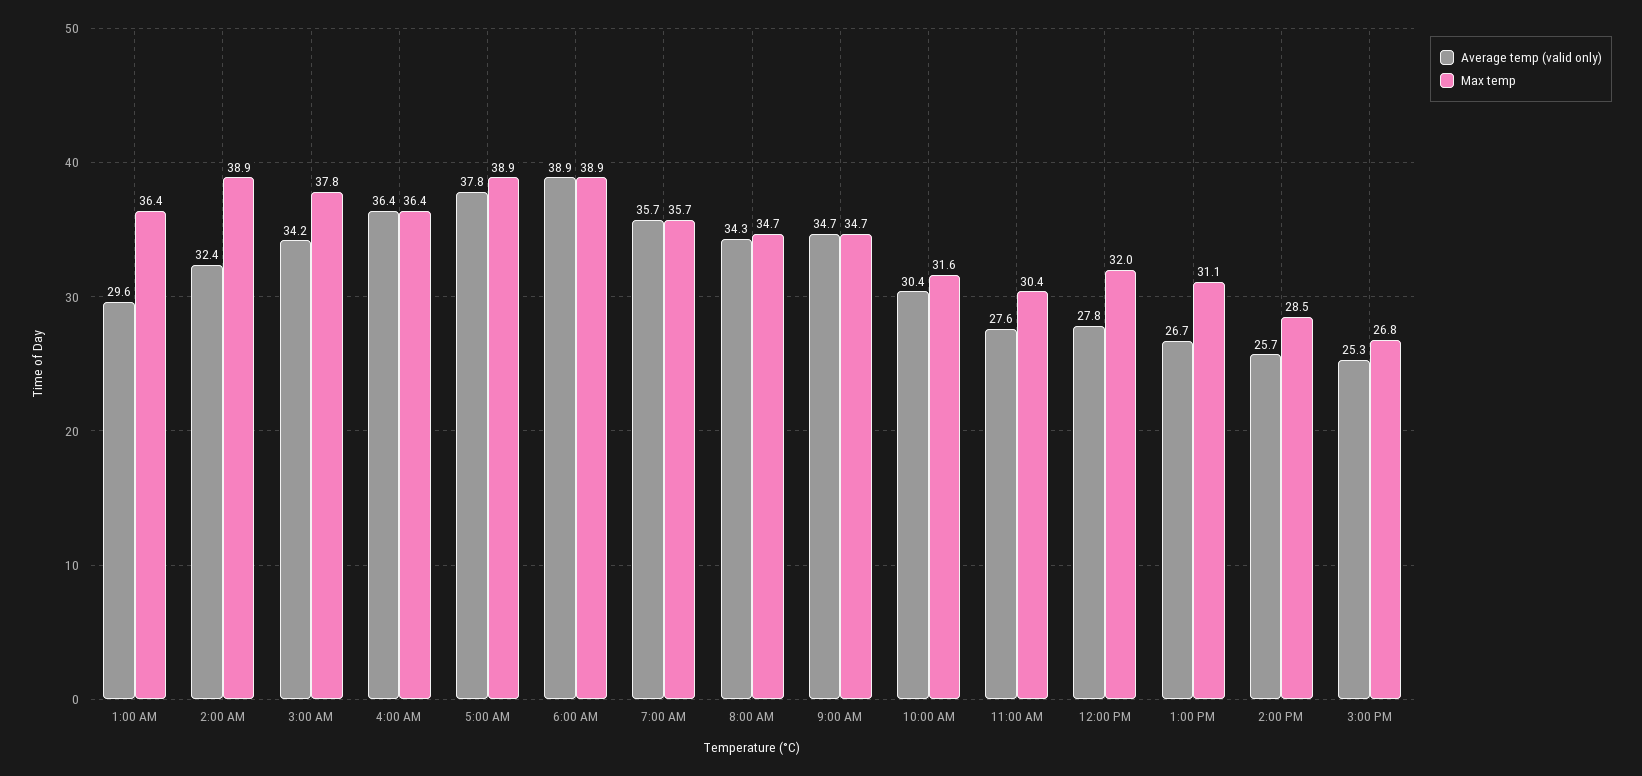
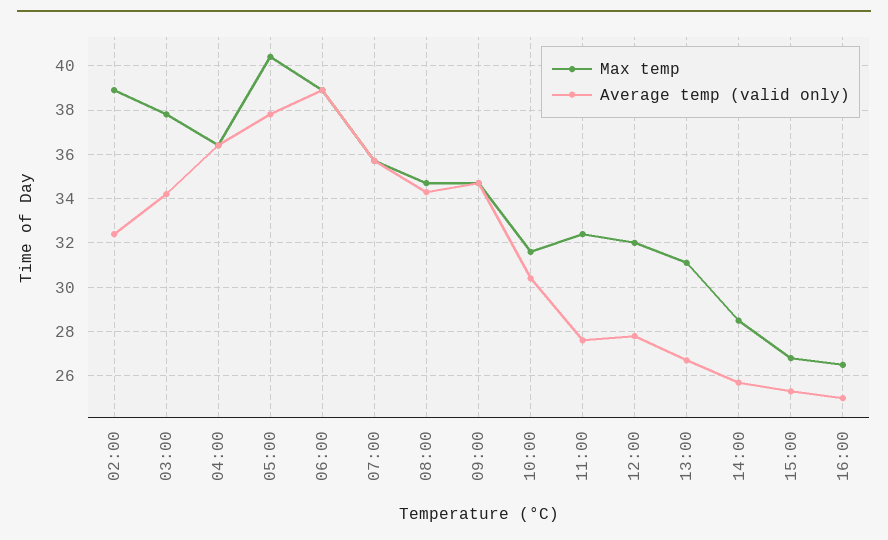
Average temp (valid only), 1:00 AM: 29.6 -> none
Max temp, 1:00 AM: 36.4 -> none
Max temp, 5:00 AM: 38.9 -> 40.5
Max temp, 11:00 AM: 30.4 -> 32.5
Max temp, 16:00: none -> 26.5
Average temp (valid only), 16:00: none -> 25

